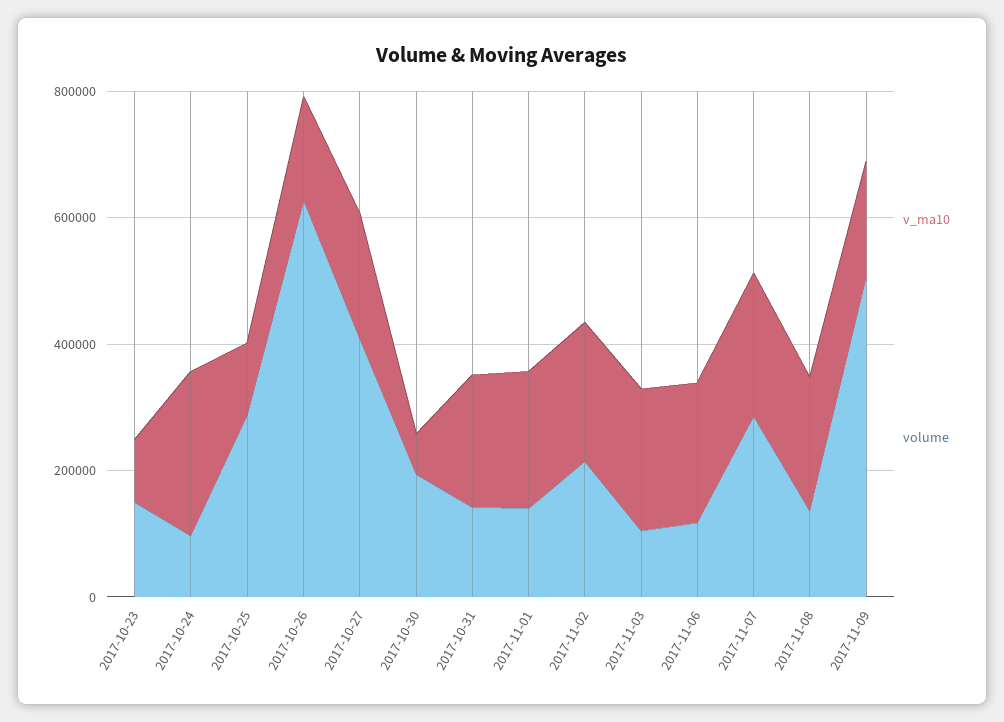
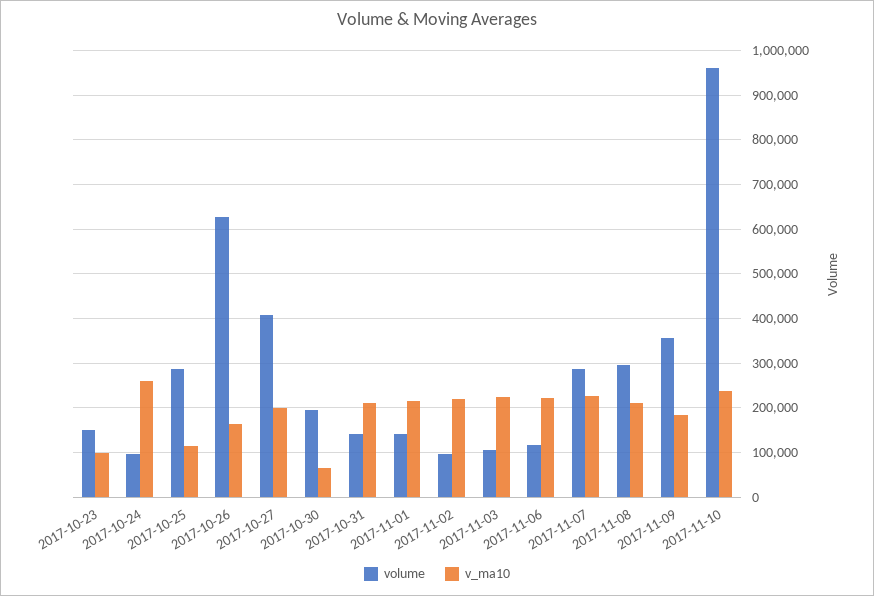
volume, 2017-11-02: 200000 -> 100000
volume, 2017-11-08: 150000 -> 300000
volume, 2017-11-09: 500000 -> 360000
volume, 2017-11-10: none -> 960000
v_ma10, 2017-11-10: none -> 240000

